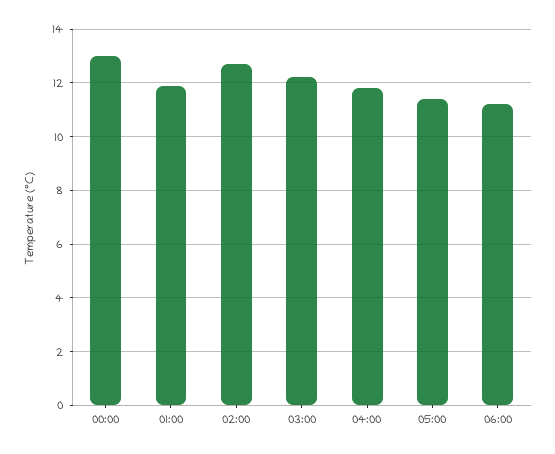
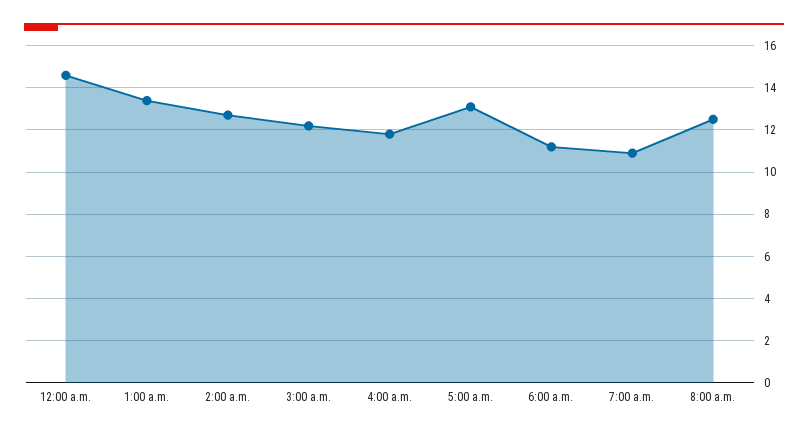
00:00: 13 -> 14.5
01:00: 12 -> 13.5
05:00: 11.5 -> 13
7:00 a.m.: none -> 11
8:00 a.m.: none -> 12.5

